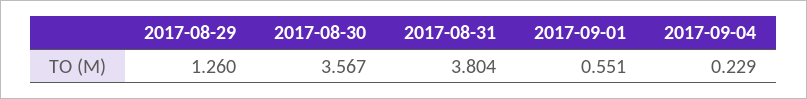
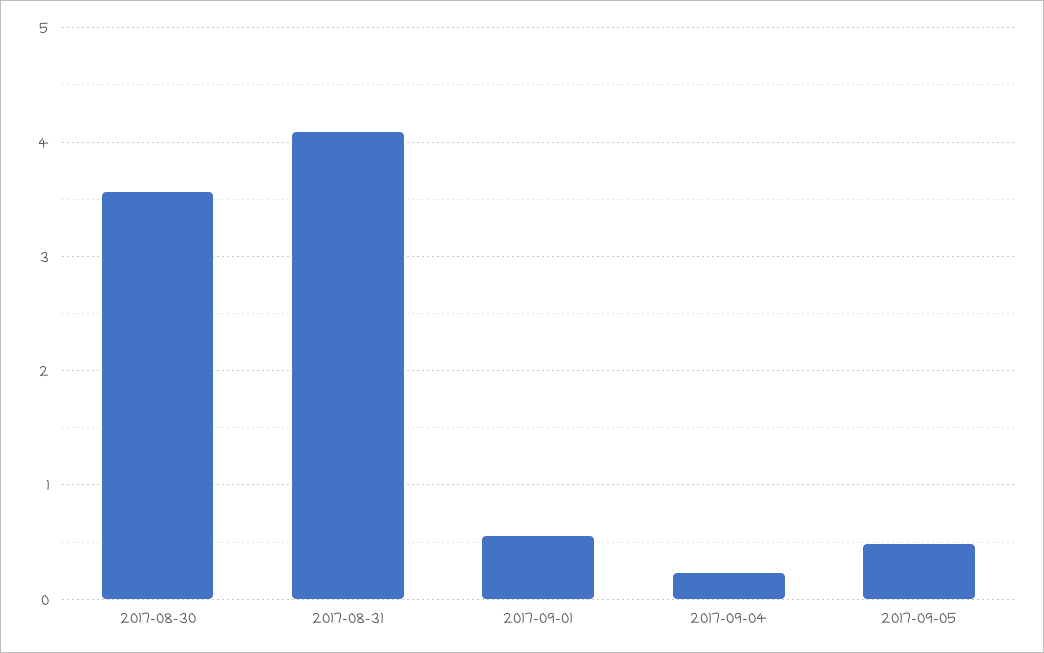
2017-08-29: 1.26 -> none
2017-08-31: 3.804 -> 4.1
2017-09-05: none -> 0.5

